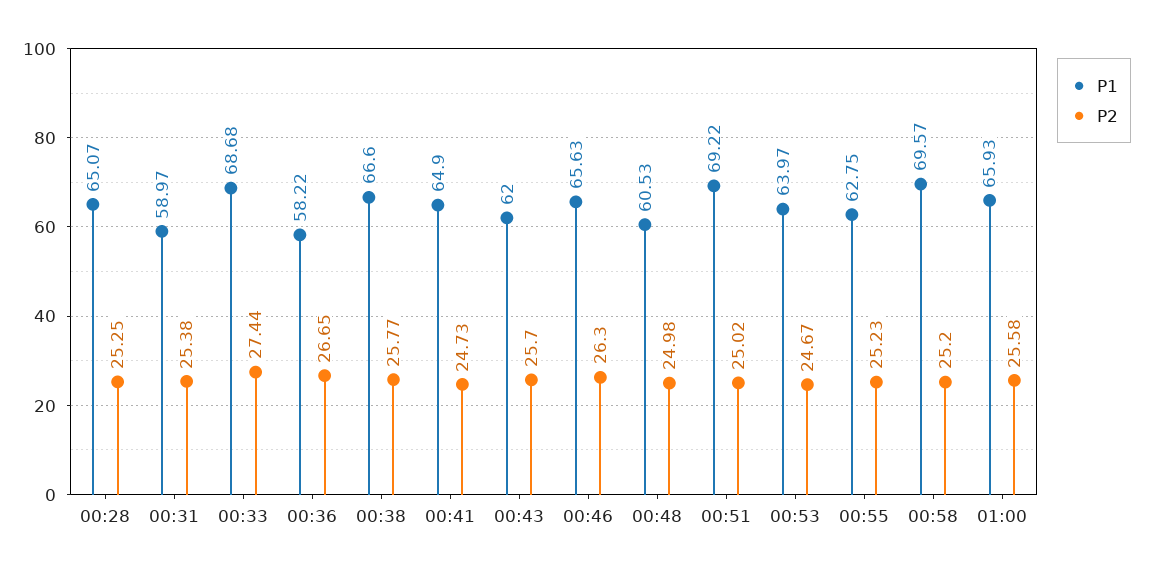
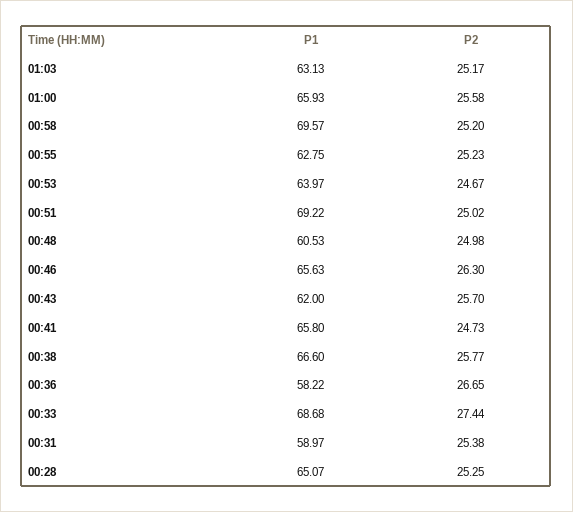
P1, 00:41: 64.9 -> 65.8
P1, 01:03: none -> 63.13
P2, 01:03: none -> 25.17

